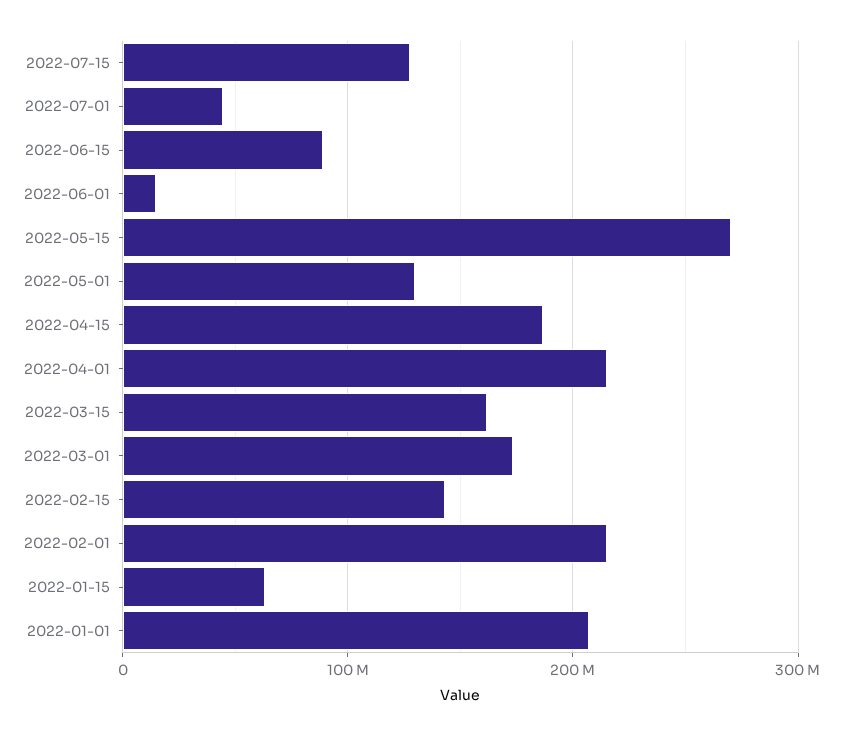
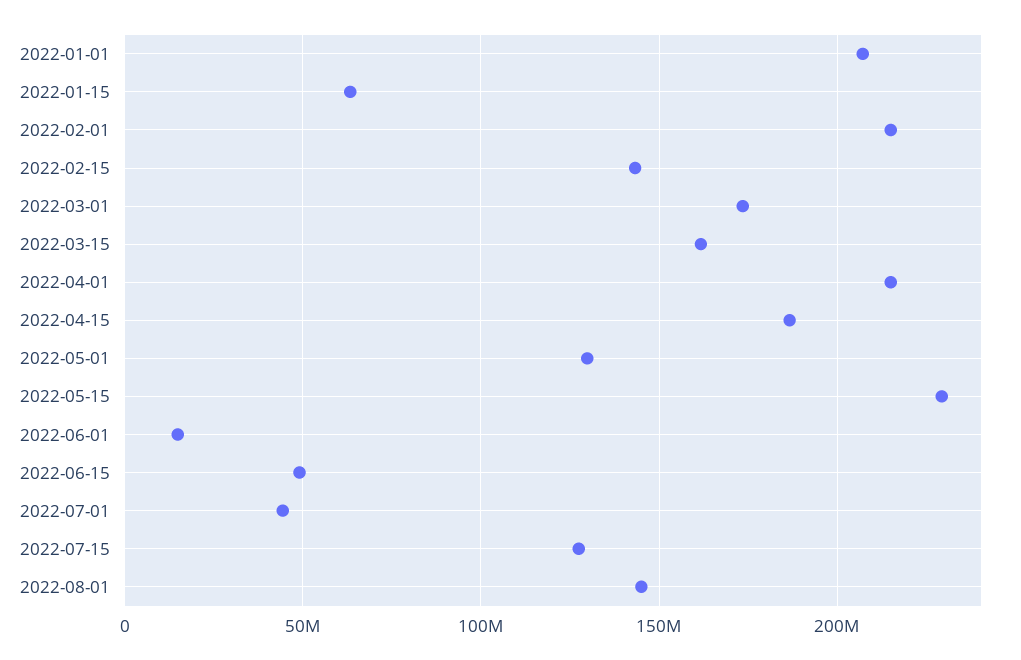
2022-06-15: 90000000 -> 50000000
2022-05-15: 270000000 -> 230000000
2022-08-01: none -> 145000000

